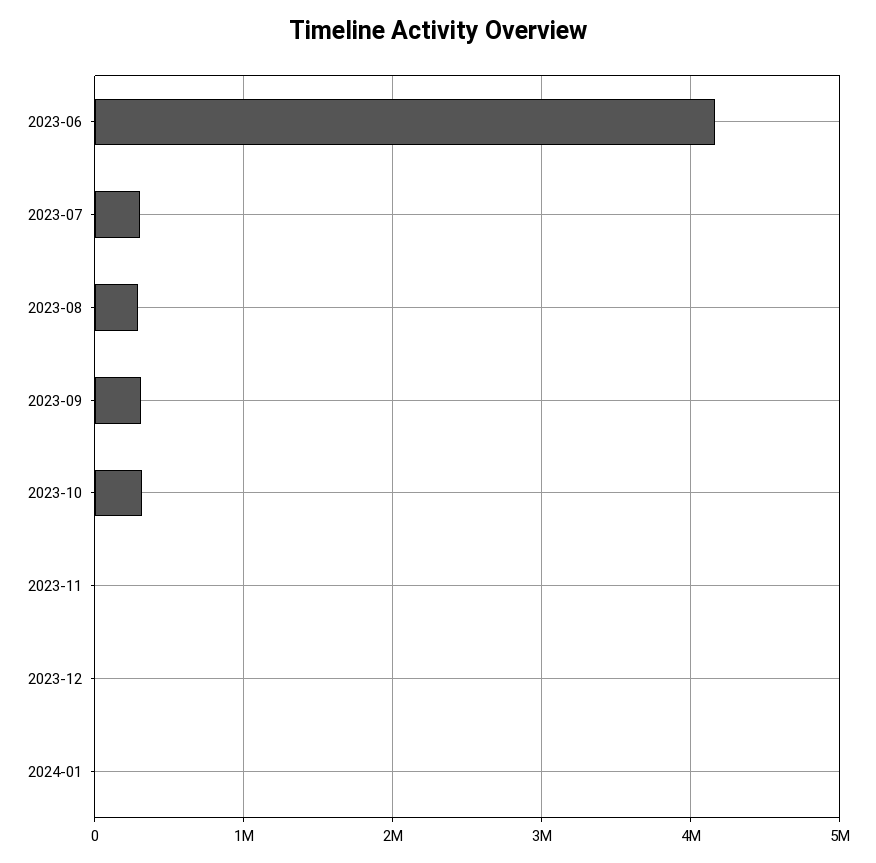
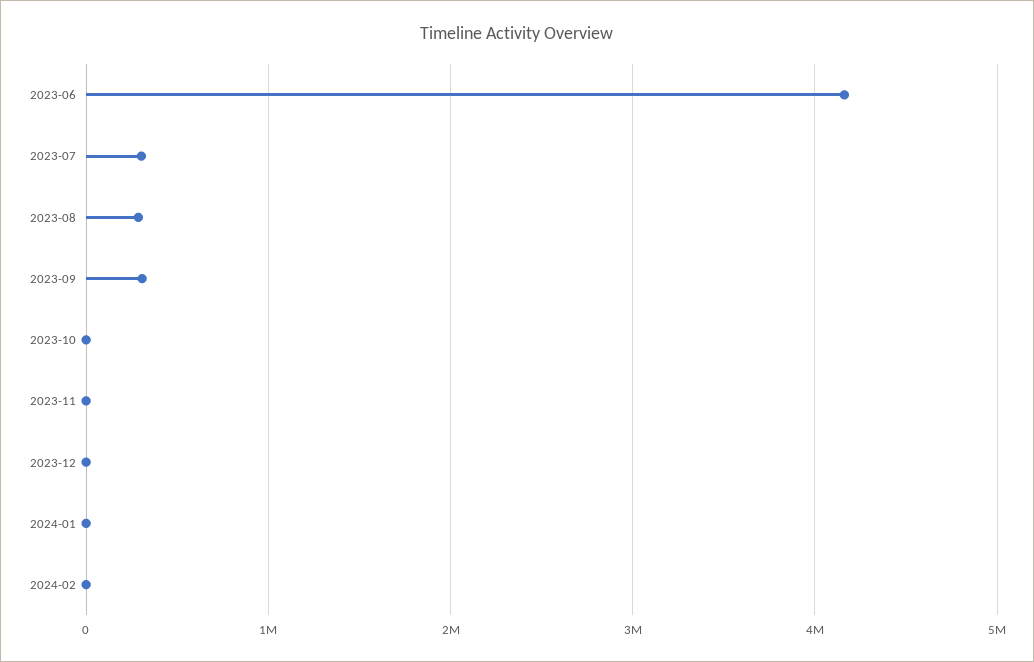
2023-10: 300000 -> 0
2024-02: none -> 0

